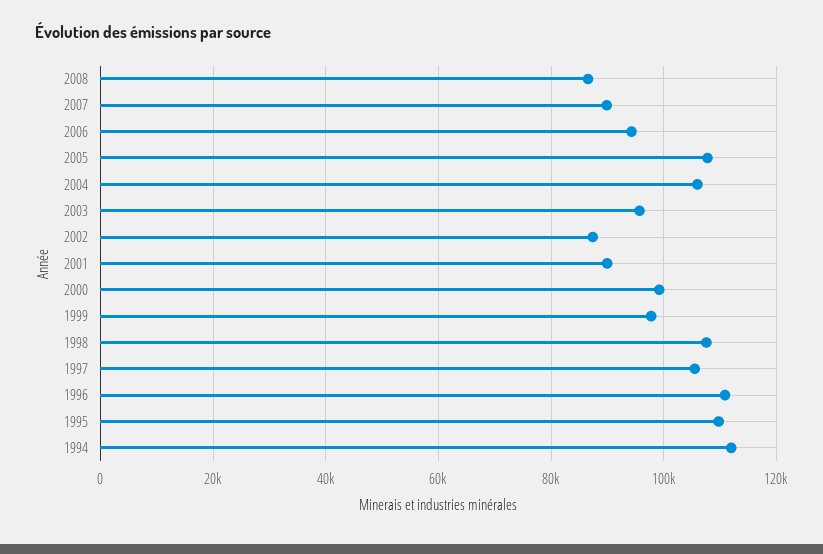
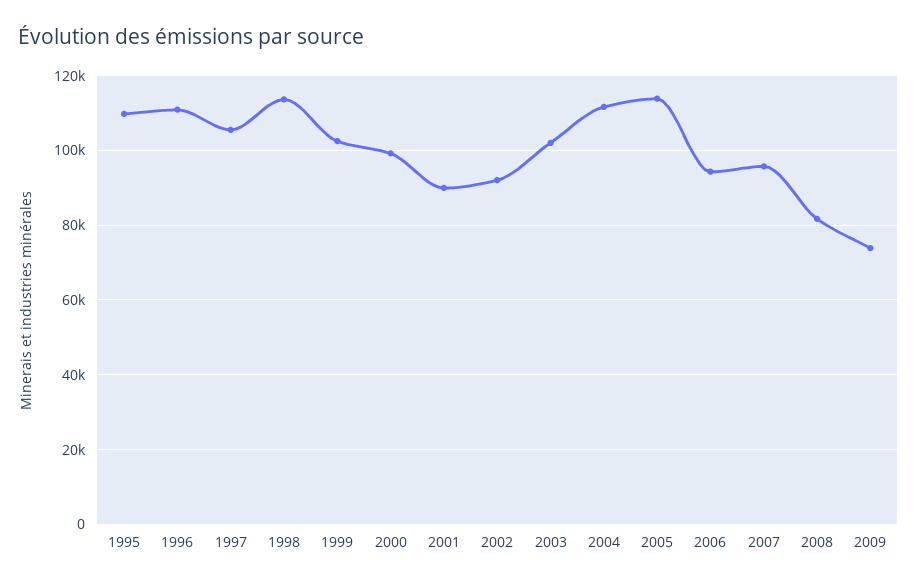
2008: 86000 -> 82000
2007: 90000 -> 96000
2005: 108000 -> 114000
2004: 106000 -> 112000
2003: 96000 -> 102000
2002: 88000 -> 92000
1999: 98000 -> 102000
1998: 108000 -> 114000
1994: 112000 -> none
2009: none -> 74000

